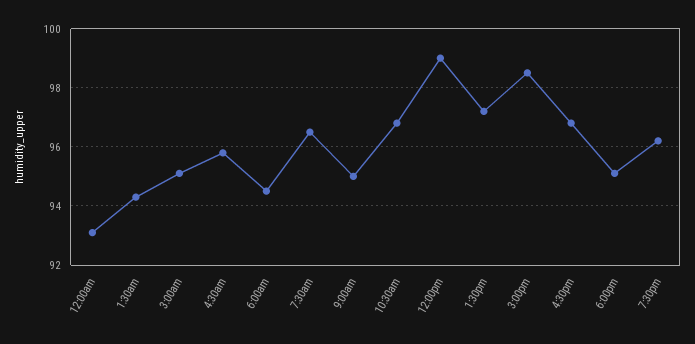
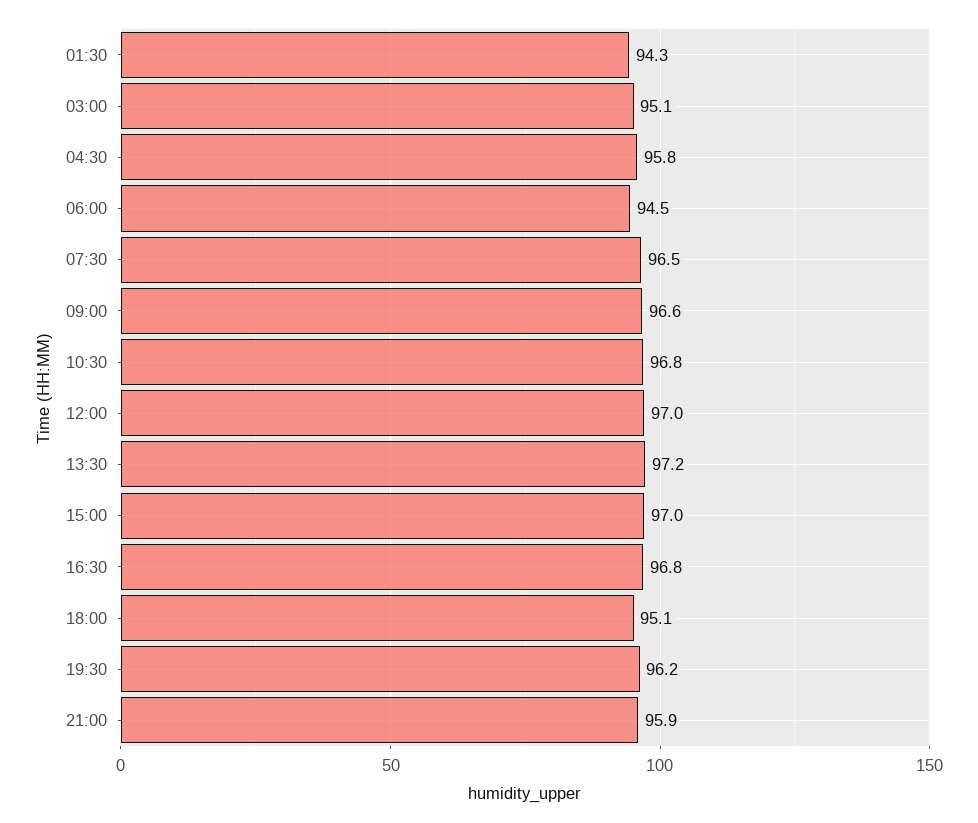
12:00am: 93 -> none
9:00am: 95 -> 96.6
12:00pm: 99 -> 97
3:00pm: 98.5 -> 97
21:00: none -> 95.9

